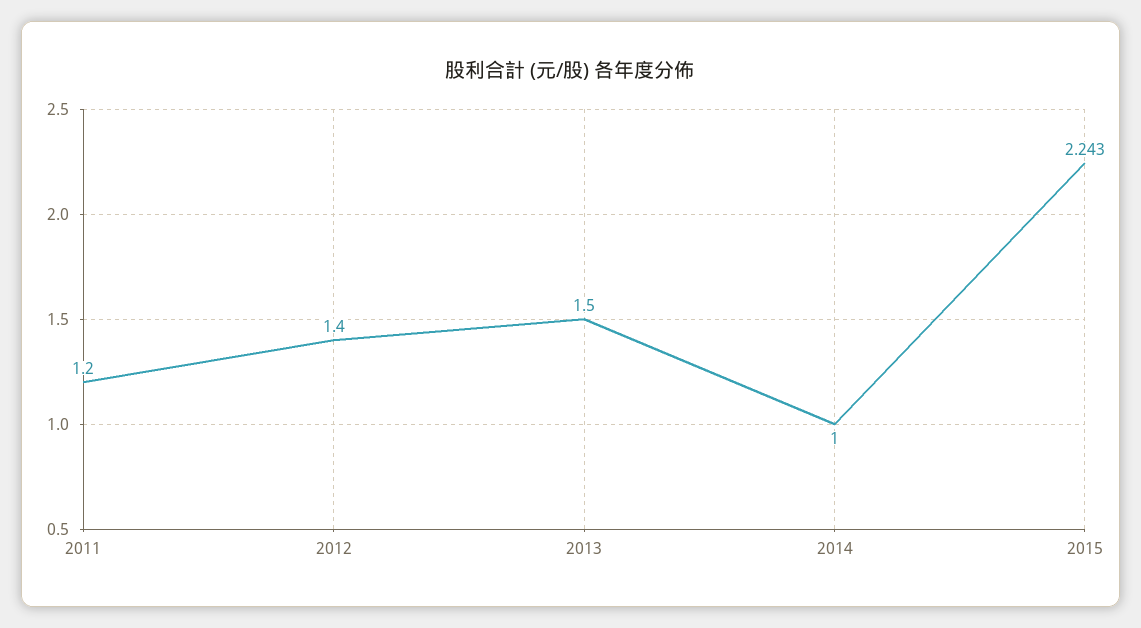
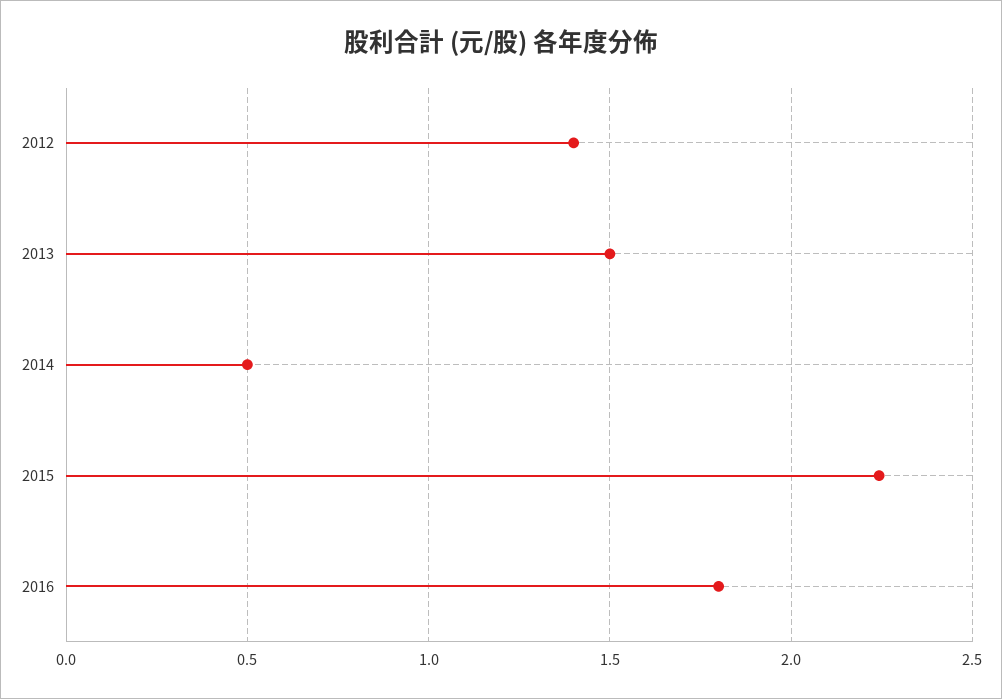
2011: 1.2 -> none
2014: 1 -> 0.5
2016: none -> 1.8

